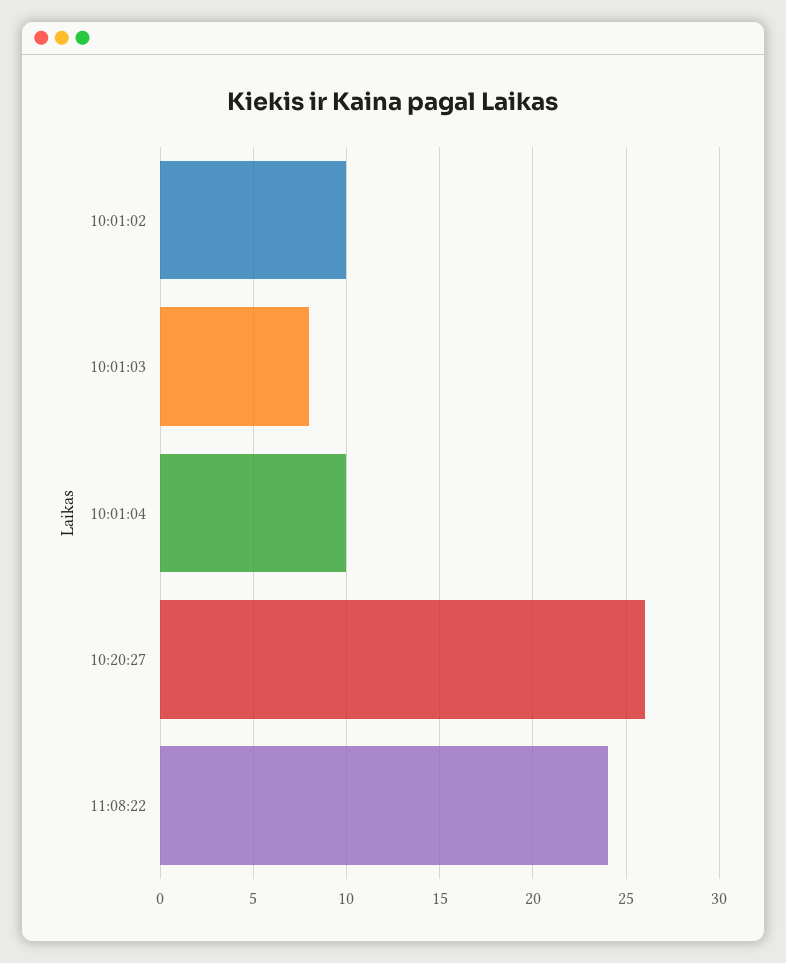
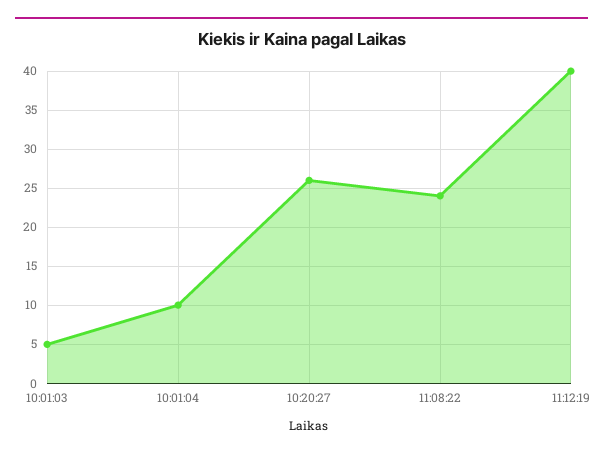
10:01:02: 10 -> none
10:01:03: 8 -> 5
11:12:19: none -> 40

